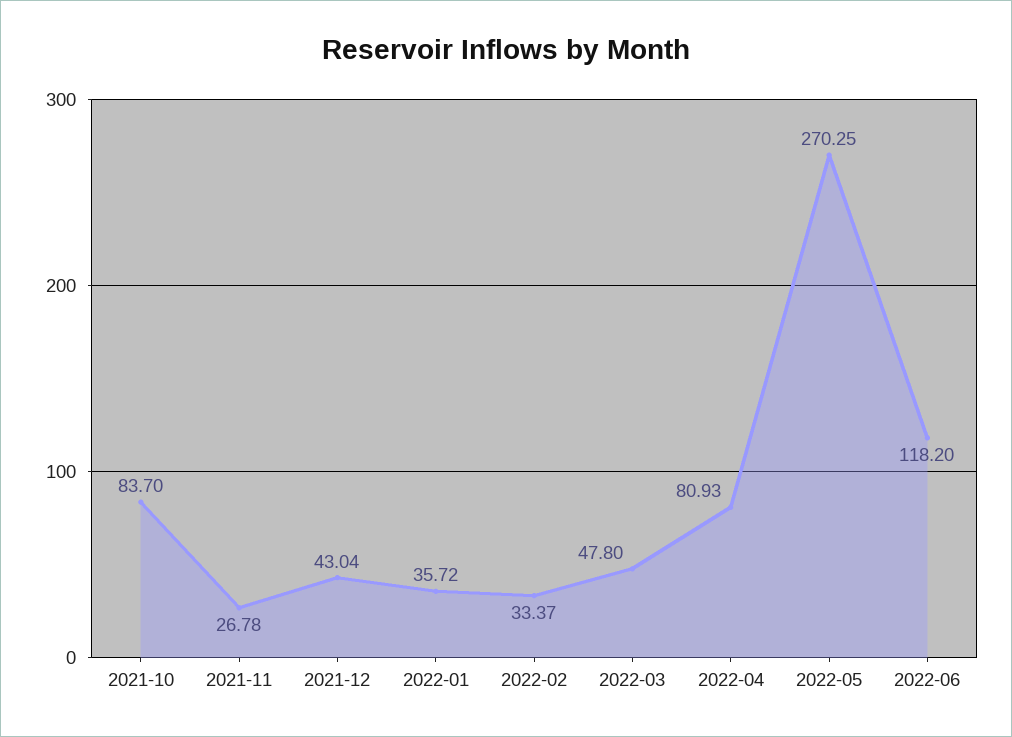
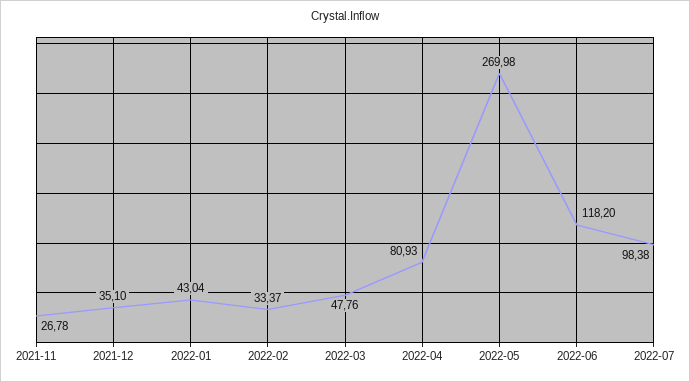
2021-10: 83.7 -> none
2021-12: 43.04 -> 35.1
2022-01: 35.72 -> 43.04
2022-03: 47.8 -> 47.76
2022-05: 270.25 -> 269.98
2022-07: none -> 98.38

